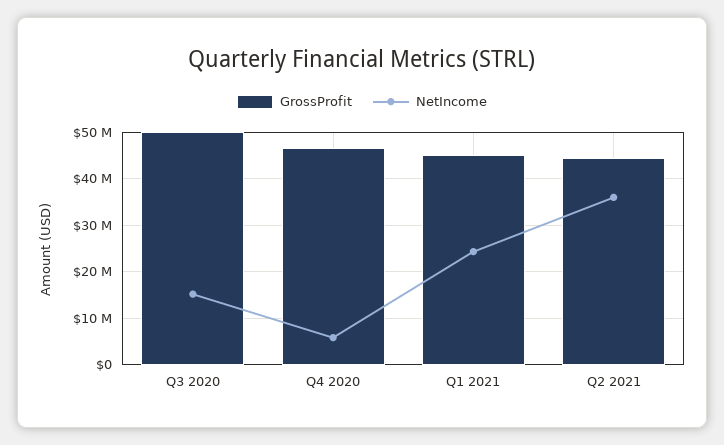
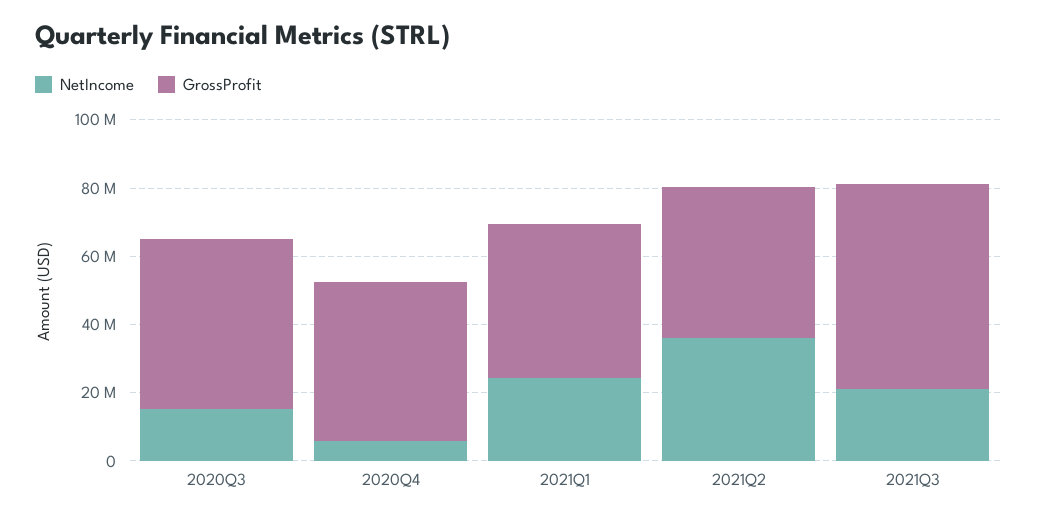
NetIncome, 2021Q3: none -> 20000000
GrossProfit, 2021Q3: none -> 60000000

